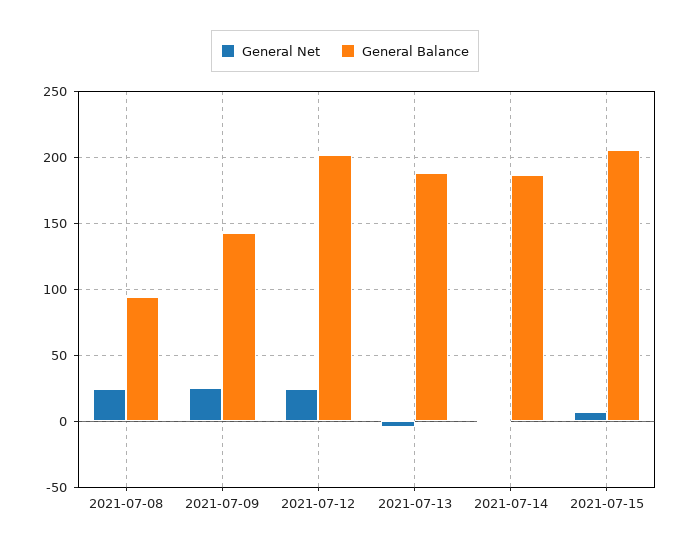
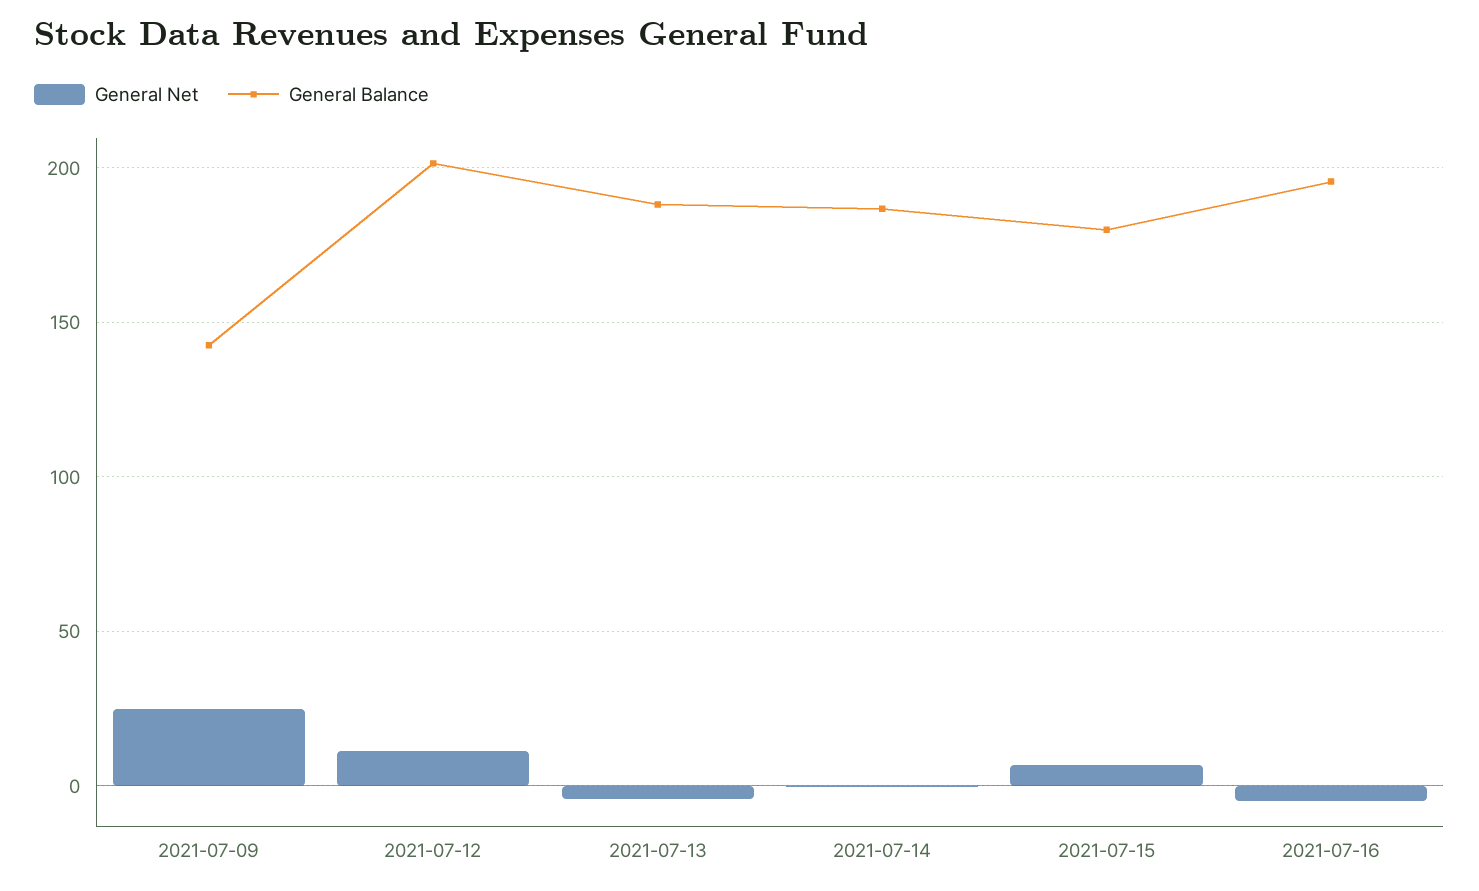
General Net, 2021-07-08: 25 -> none
General Balance, 2021-07-08: 95 -> none
General Net, 2021-07-12: 25 -> 10
General Balance, 2021-07-15: 205 -> 180
General Net, 2021-07-16: none -> -5
General Balance, 2021-07-16: none -> 195

